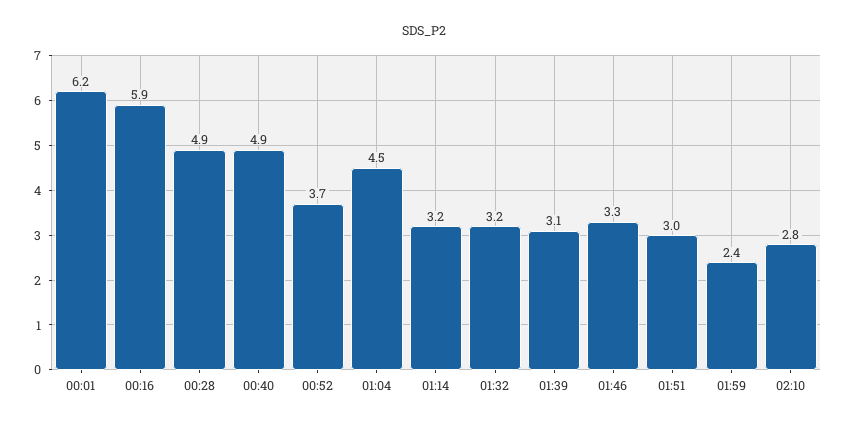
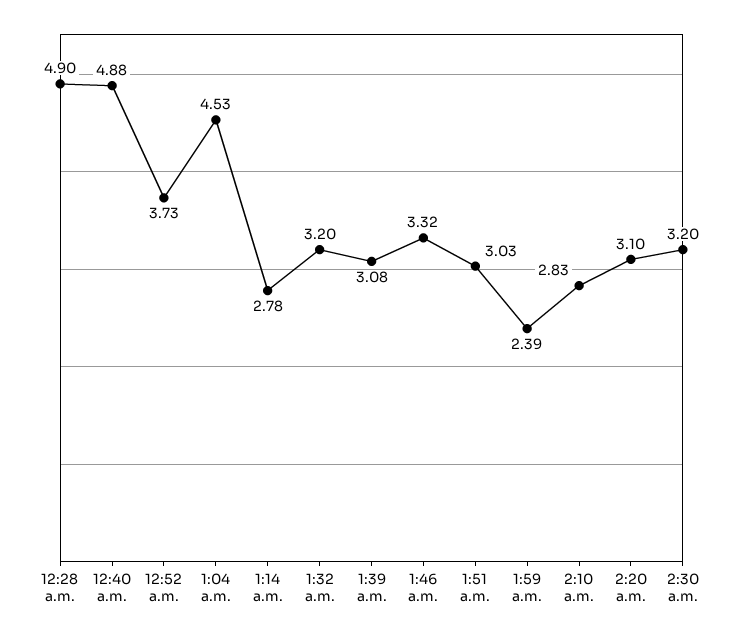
00:01: 6.2 -> none
00:16: 5.9 -> none
01:14: 3.2 -> 2.78
2:20 a.m.: none -> 3.1
2:30 a.m.: none -> 3.2

